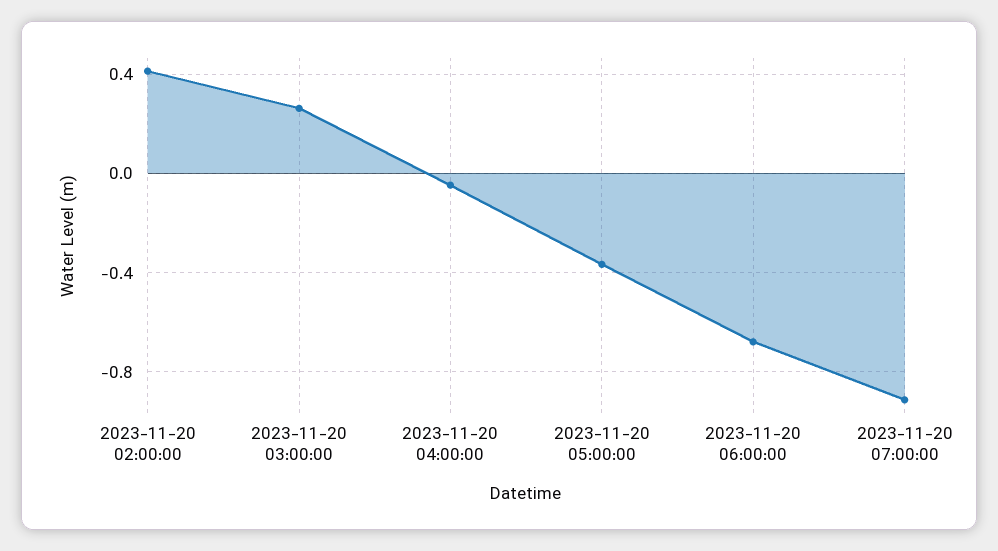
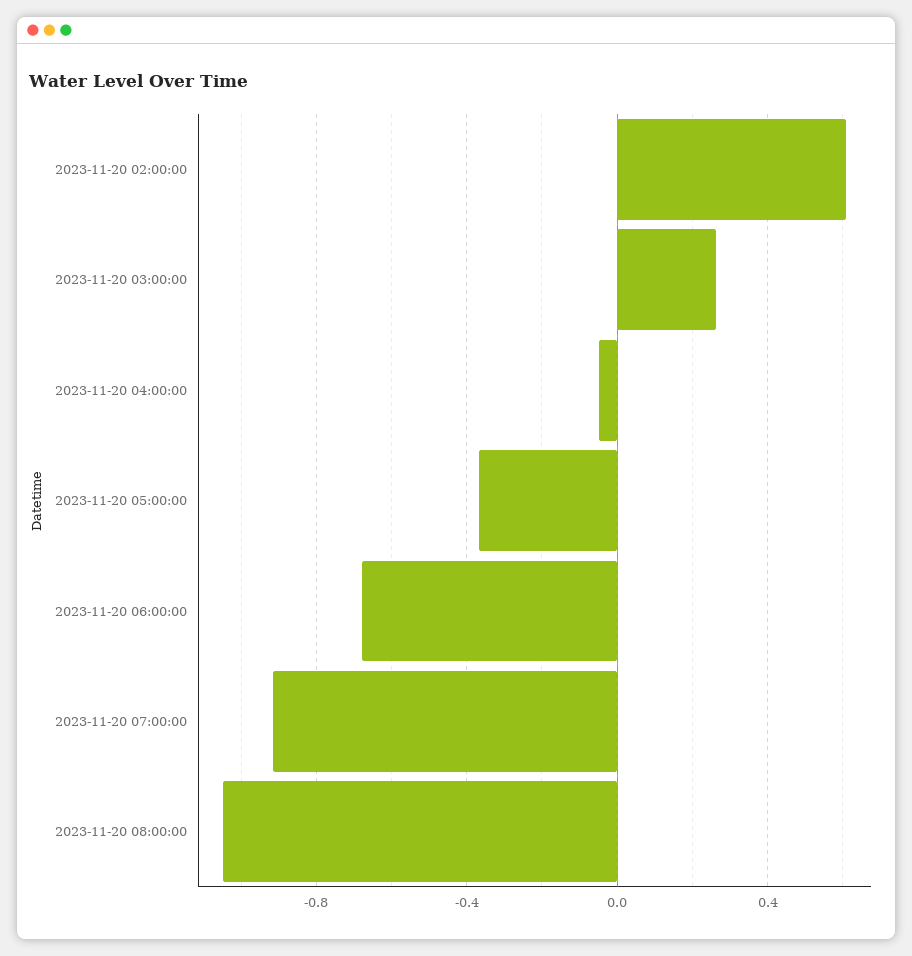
2023-11-20 02:00:00: 0.4 -> 0.6
2023-11-20 08:00:00: none -> -1.05

